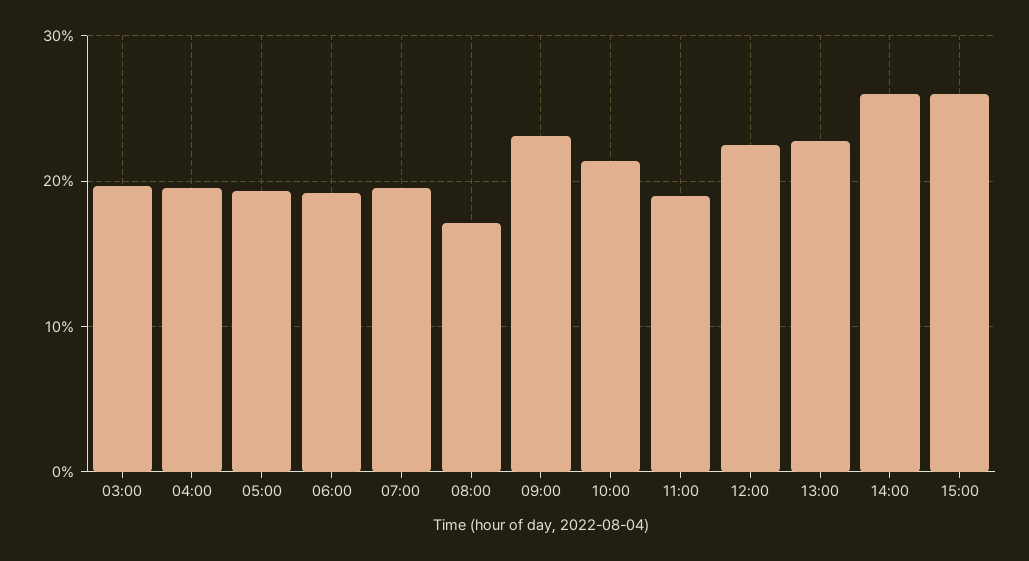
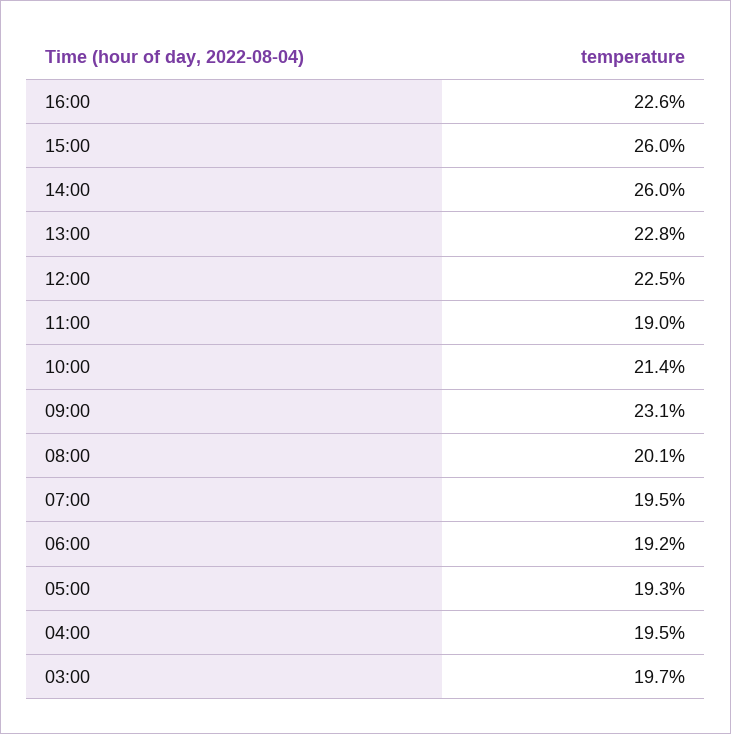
08:00: 17 -> 20.1
16:00: none -> 22.6

